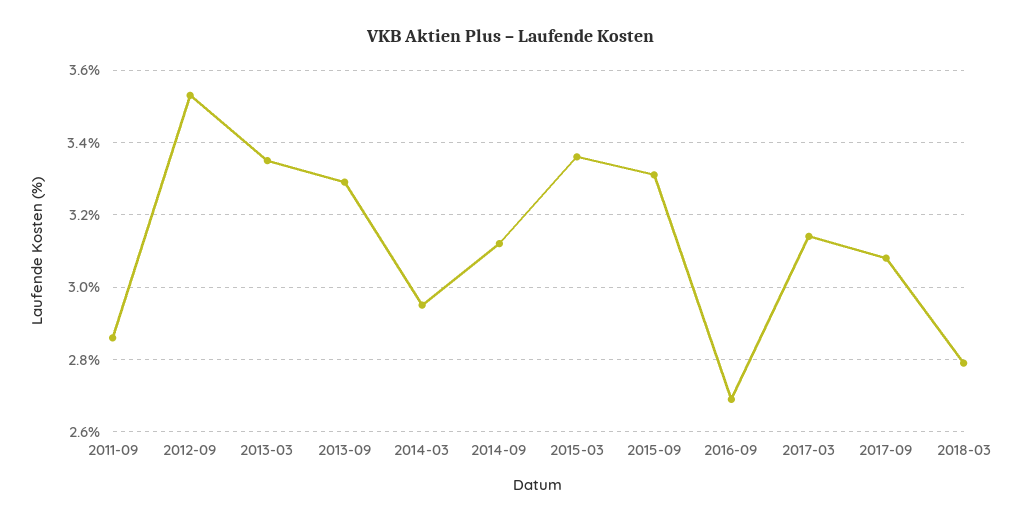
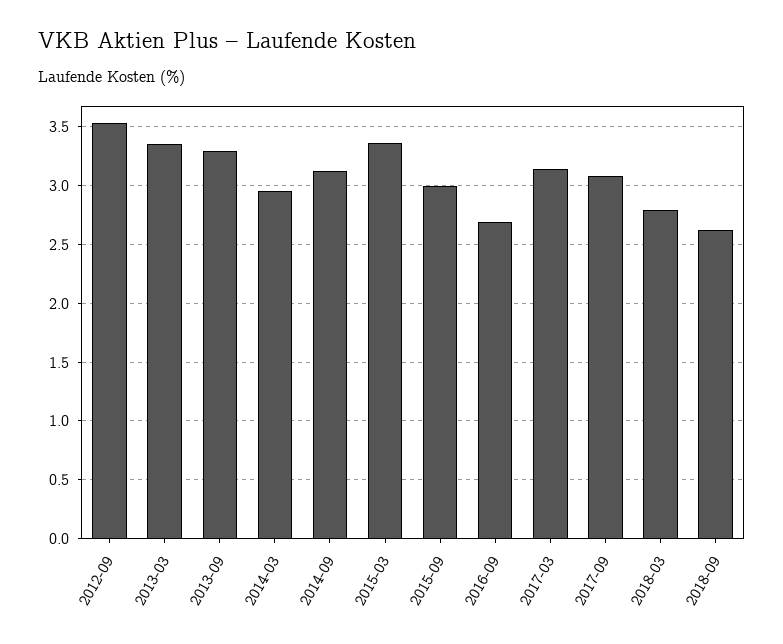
2011-09: 2.85 -> none
2015-09: 3.3 -> 3
2018-09: none -> 2.6

